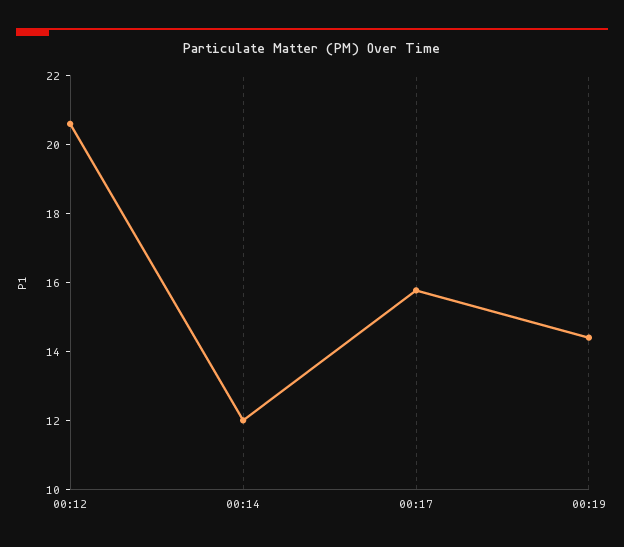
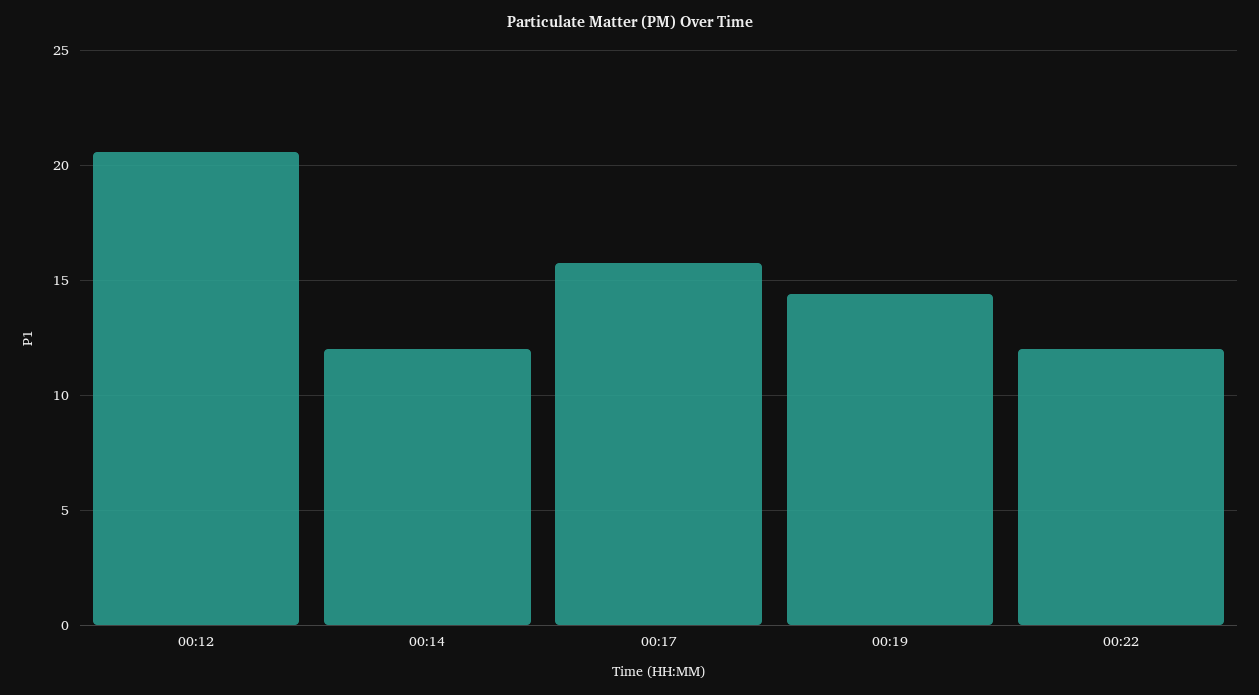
00:22: none -> 12

